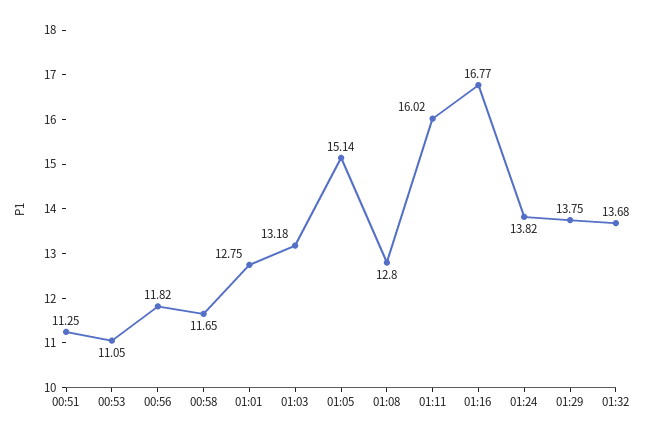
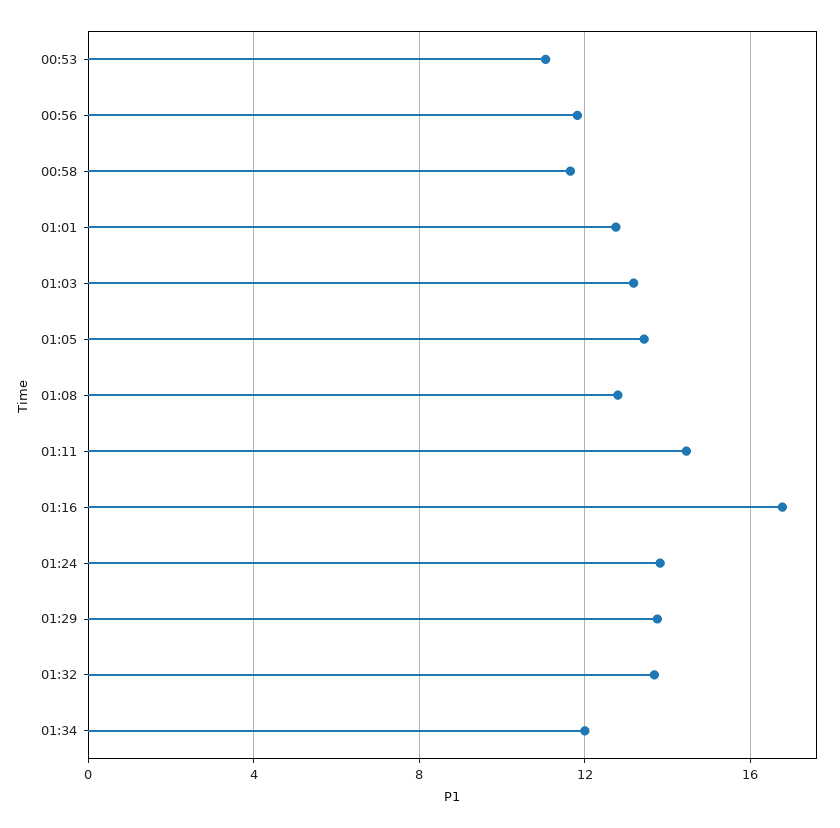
00:51: 11.25 -> none
01:05: 15.14 -> 13.5
01:11: 16.02 -> 14.5
01:34: none -> 12

